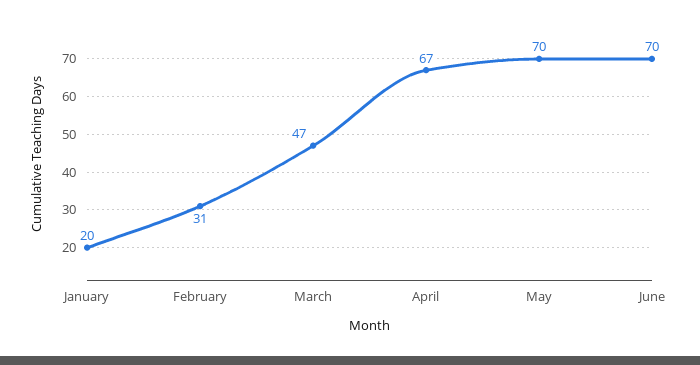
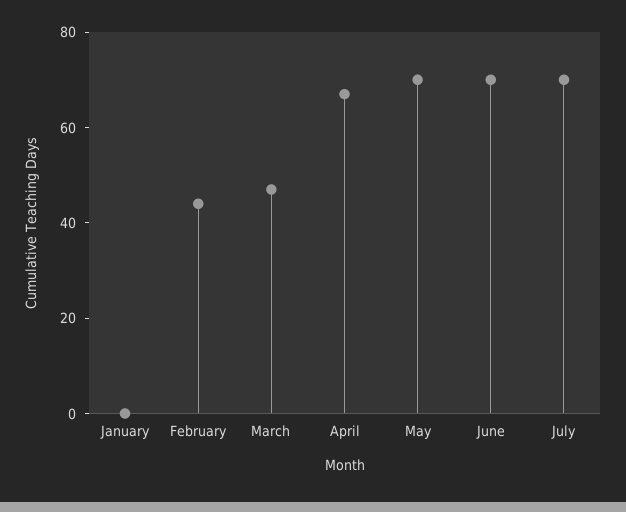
January: 20 -> 0
February: 31 -> 45
July: none -> 70

